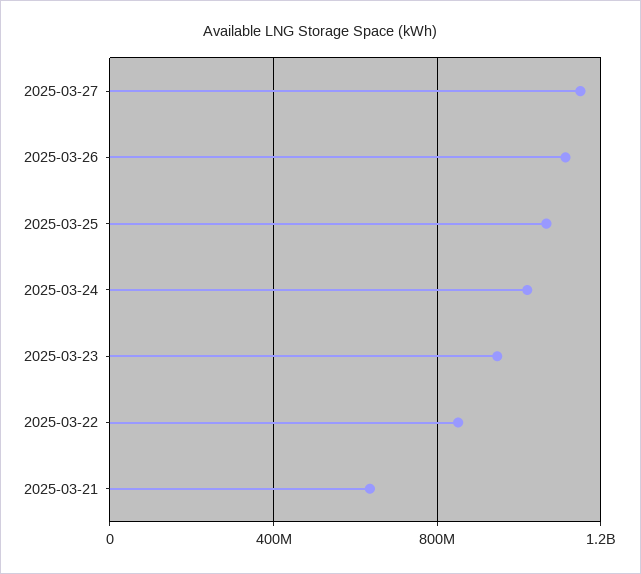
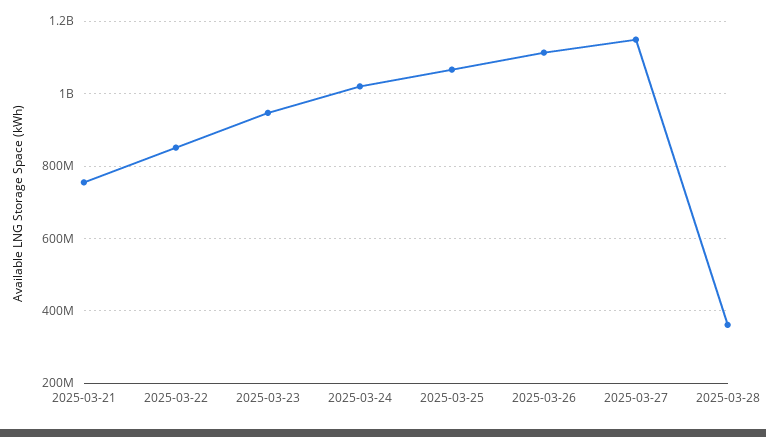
2025-03-21: 650000000 -> 760000000
2025-03-28: none -> 360000000

